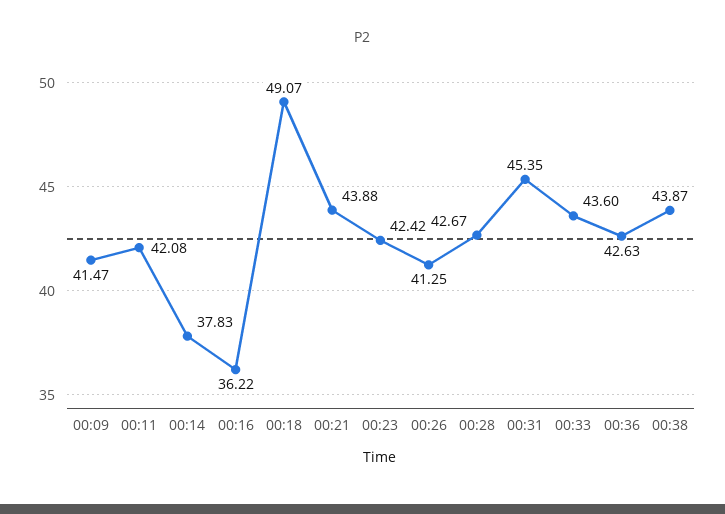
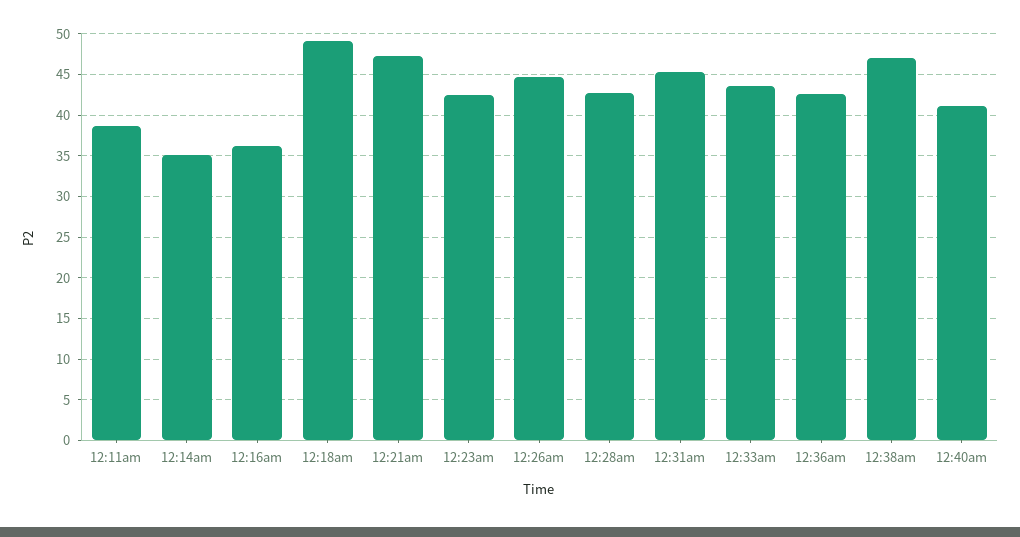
00:09: 41.47 -> none
00:11: 42.08 -> 39
00:14: 37.83 -> 35
00:21: 43.88 -> 47
00:26: 41.25 -> 45
00:38: 43.87 -> 47
12:40am: none -> 41

